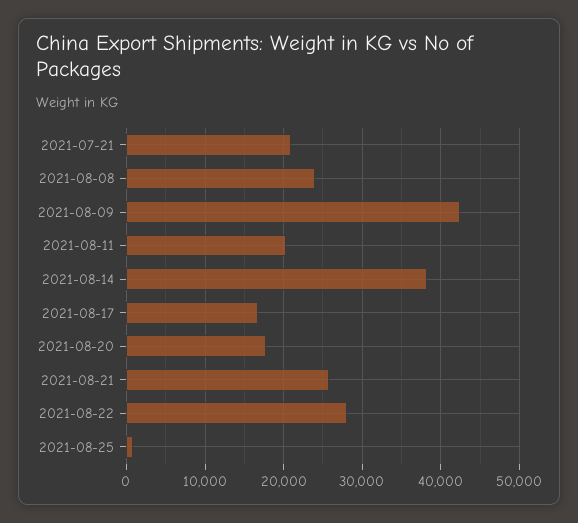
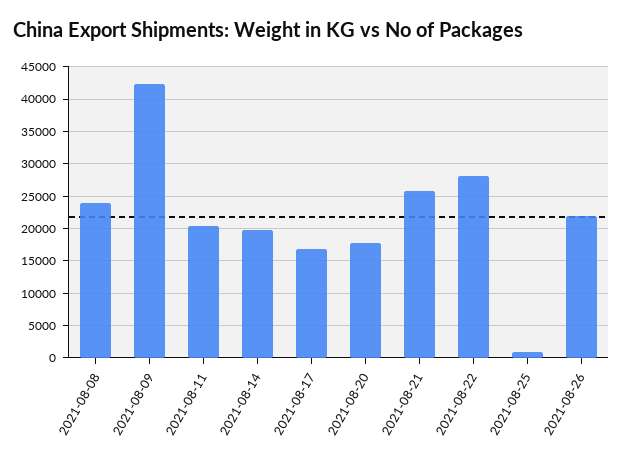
2021-07-21: 21000 -> none
2021-08-14: 38000 -> 20000
2021-08-26: none -> 22000

